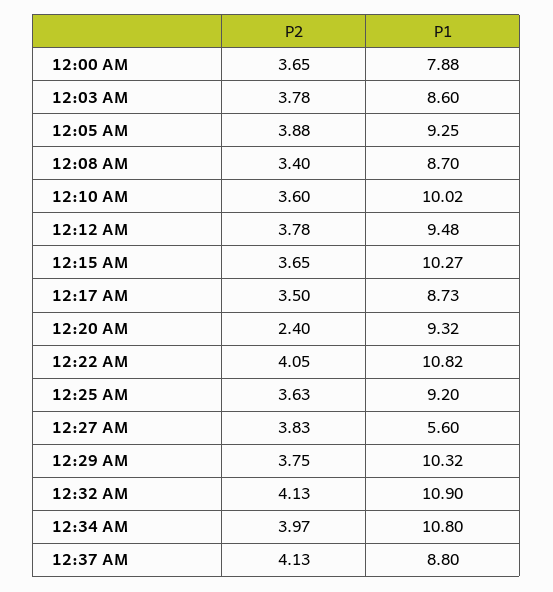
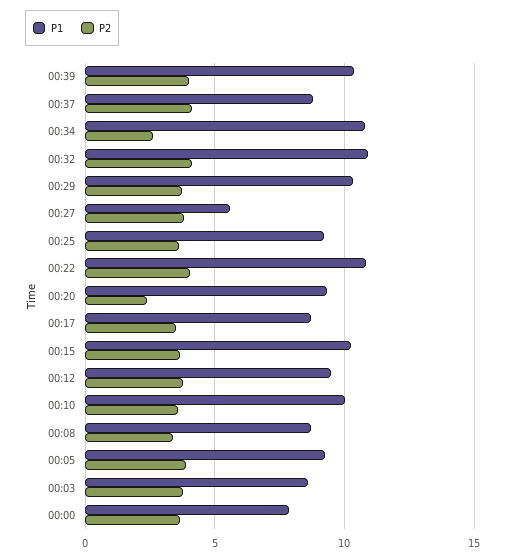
P2, 12:34 AM: 3.97 -> 2.5
P1, 00:39: none -> 10.5
P2, 00:39: none -> 4

